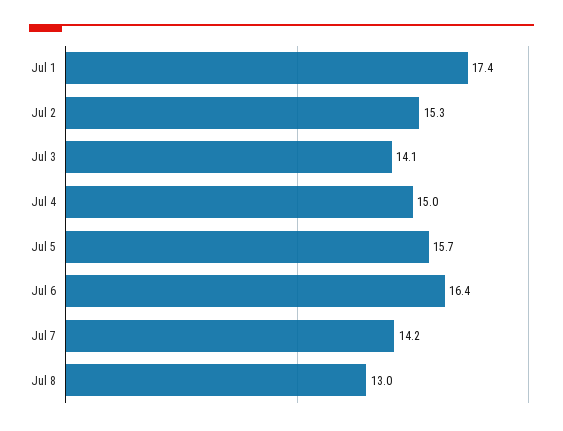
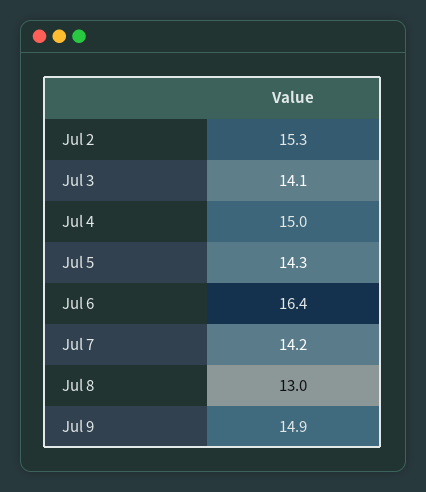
Jul 1: 17.4 -> none
Jul 5: 15.7 -> 14.3
Jul 9: none -> 14.9

